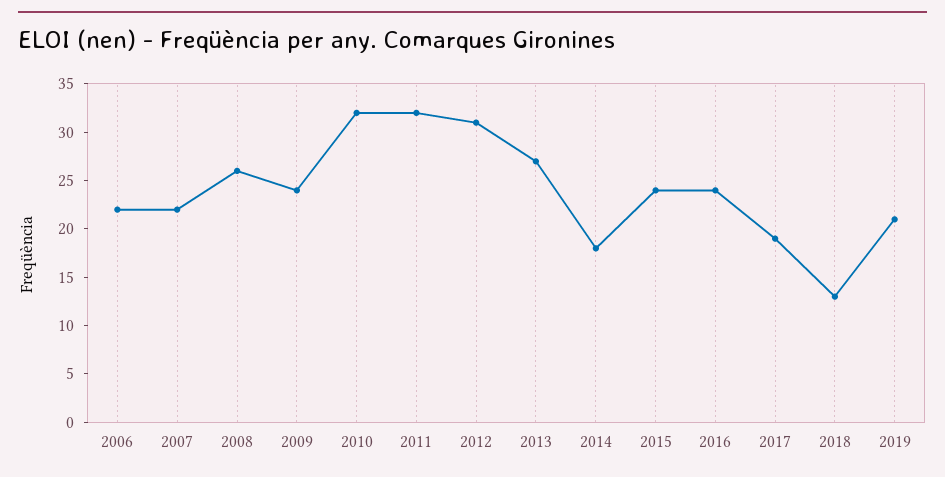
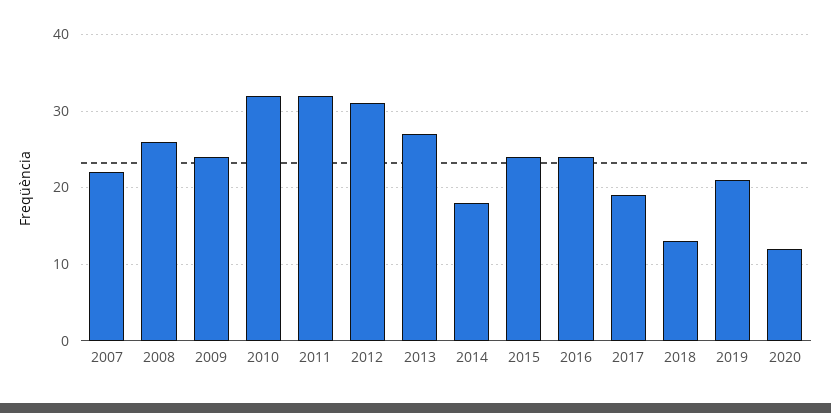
2006: 22 -> none
2020: none -> 12

